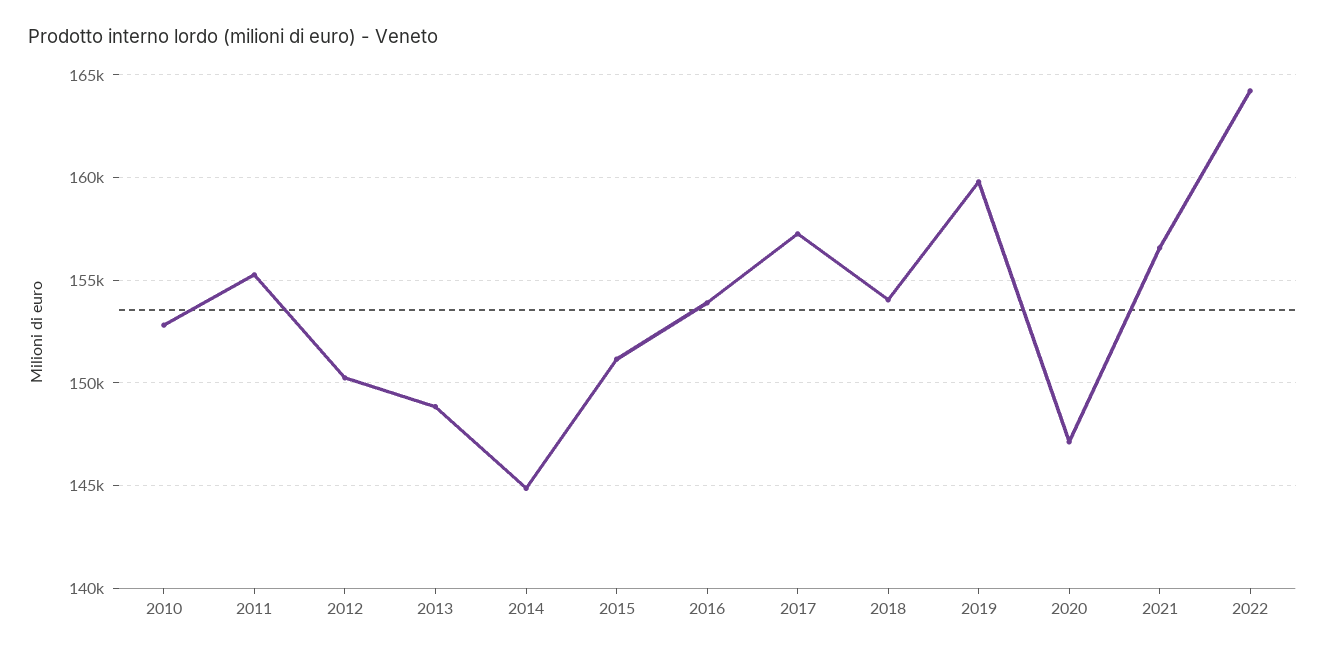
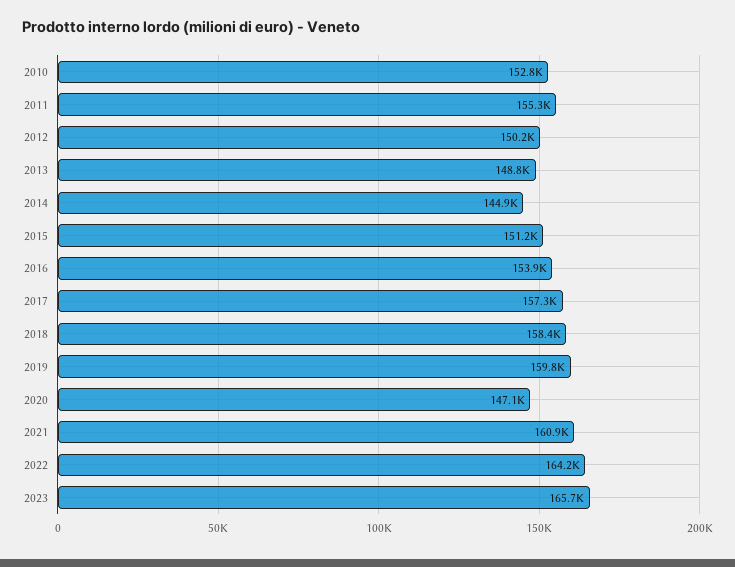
2018: 154000 -> 158400
2021: 156500 -> 160900
2023: none -> 165700

